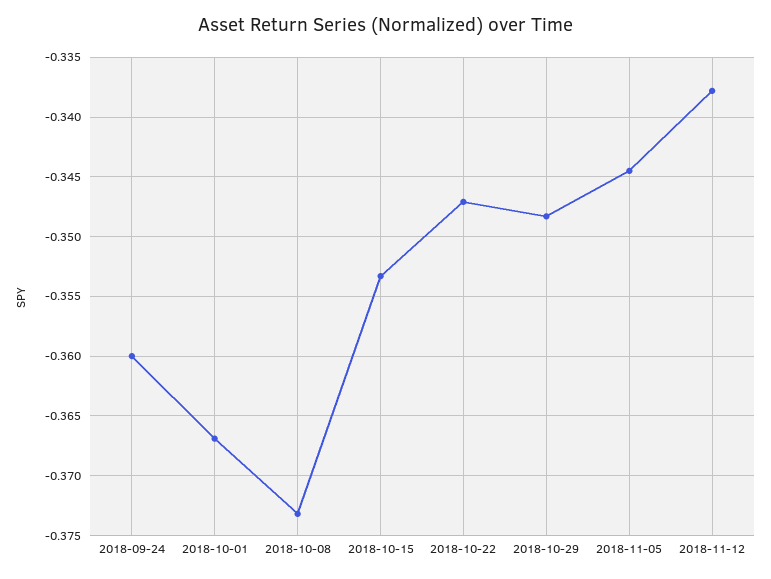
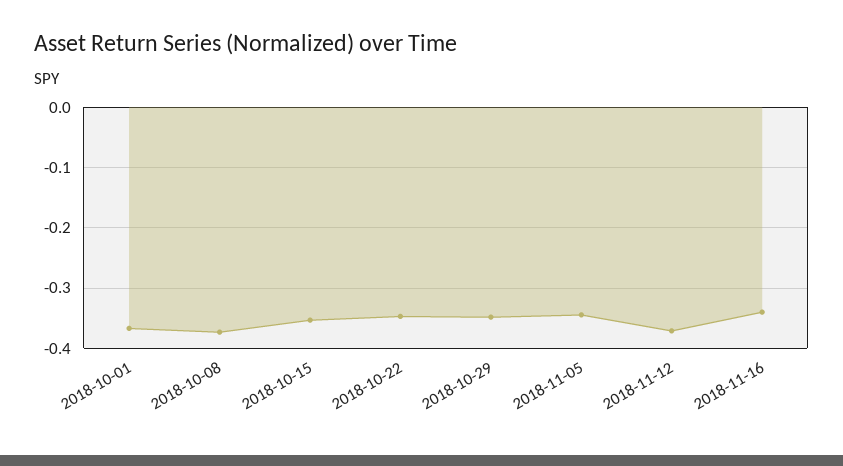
2018-09-24: -0.36 -> none
2018-11-12: -0.338 -> -0.37
2018-11-16: none -> -0.34

